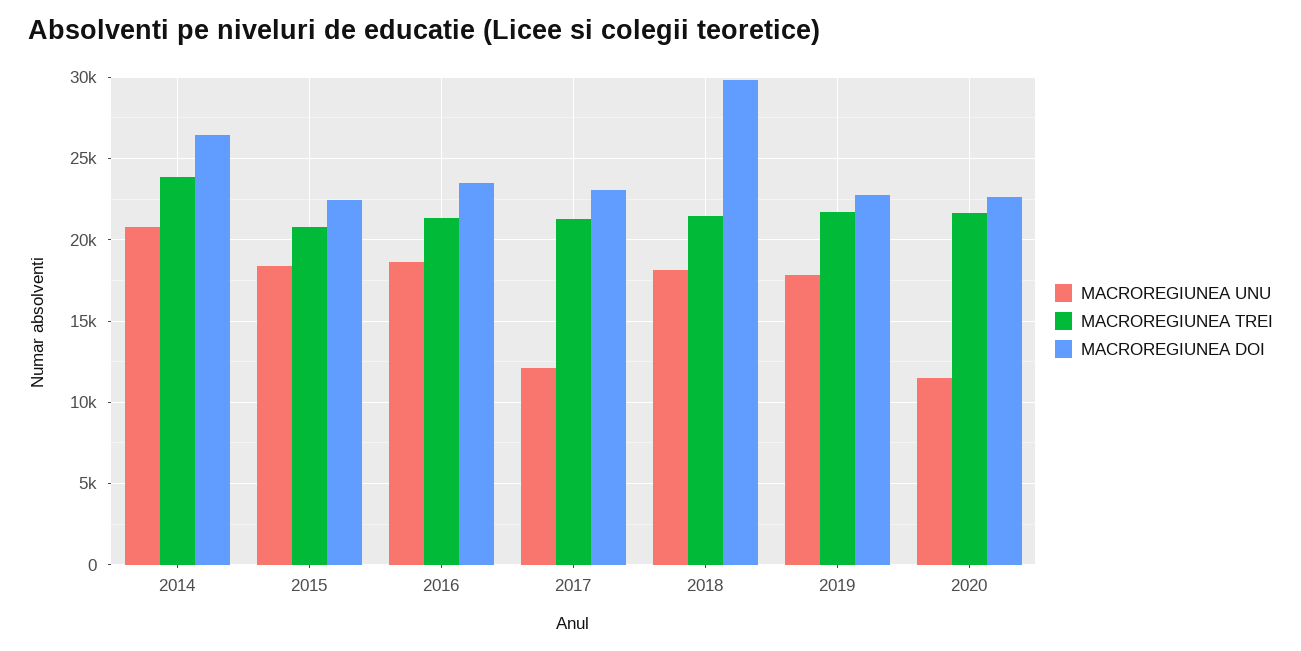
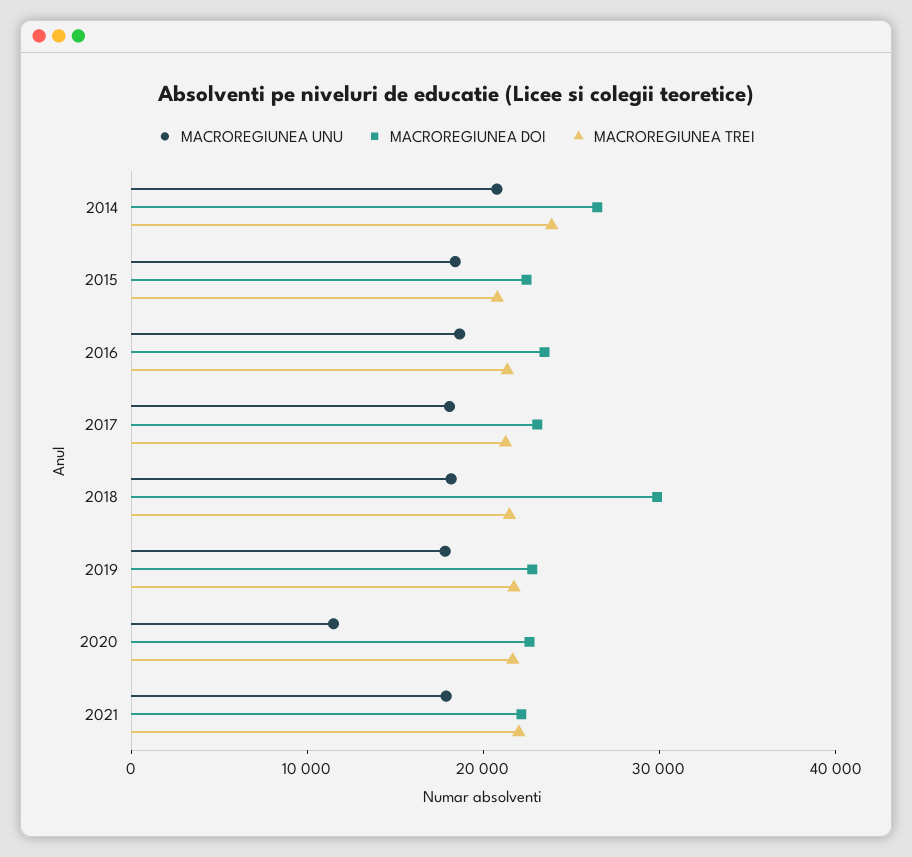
MACROREGIUNEA UNU, 2017: 12000 -> 18000
MACROREGIUNEA UNU, 2021: none -> 18000
MACROREGIUNEA DOI, 2021: none -> 22000
MACROREGIUNEA TREI, 2021: none -> 22000

